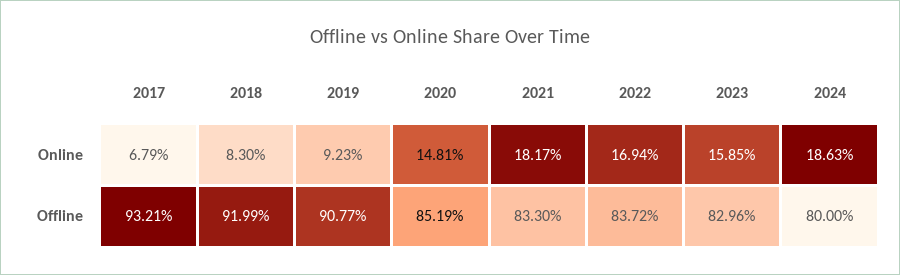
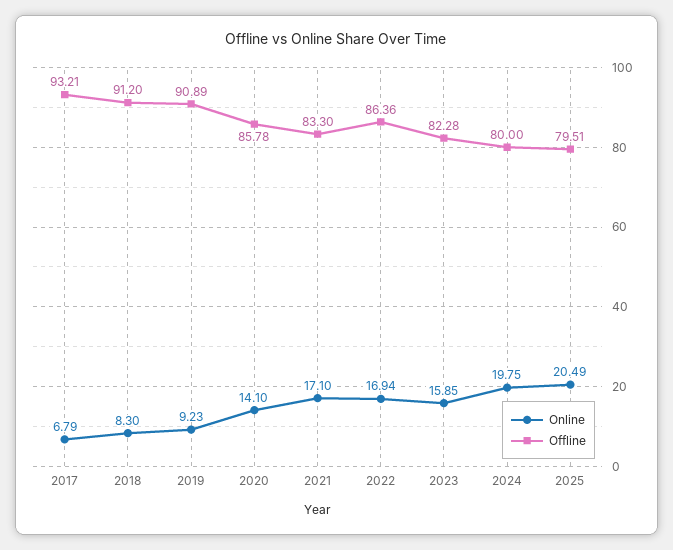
Online, 2020: 14.81 -> 14.1
Online, 2021: 18.17 -> 17.1
Online, 2024: 18.63 -> 19.75
Offline, 2018: 91.99 -> 91.2
Offline, 2019: 90.77 -> 90.89
Offline, 2020: 85.19 -> 85.78
Offline, 2022: 83.72 -> 86.36
Offline, 2023: 82.96 -> 82.28
Online, 2025: none -> 20.49
Offline, 2025: none -> 79.51

